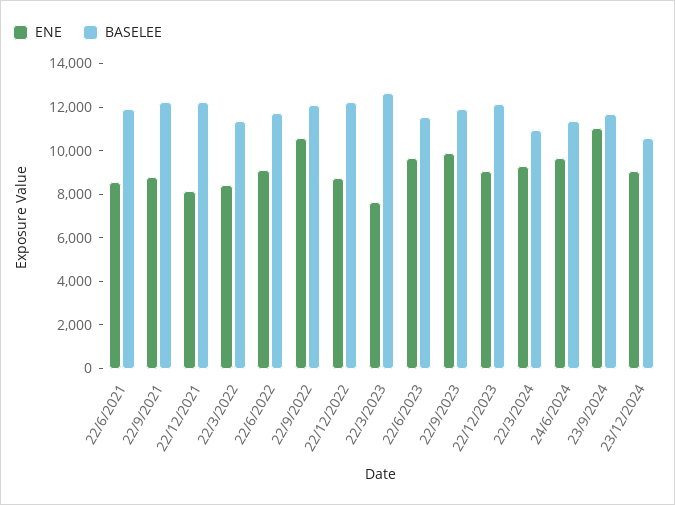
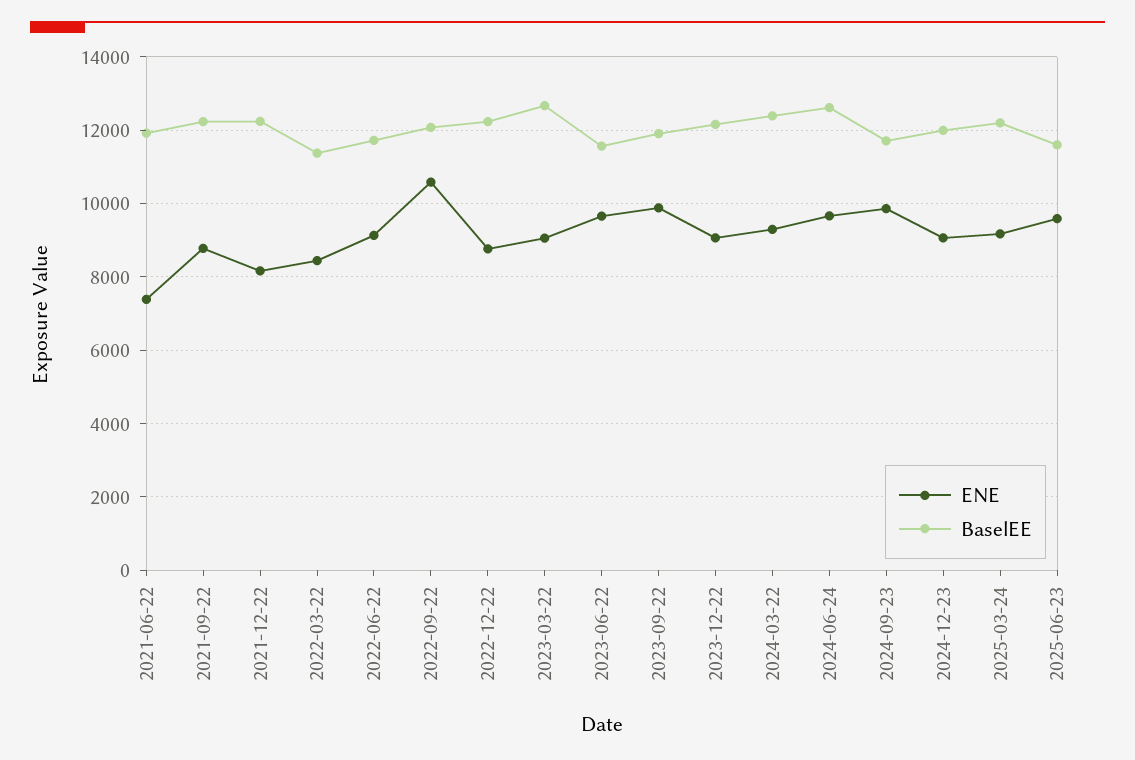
ENE, 22/6/2021: 8500 -> 7400
ENE, 22/3/2023: 7500 -> 9000
BASELEE, 22/3/2024: 11000 -> 12400
BASELEE, 24/6/2024: 11500 -> 12600
ENE, 23/9/2024: 11000 -> 9800
BASELEE, 23/12/2024: 10500 -> 12000
ENE, 2025-03-24: none -> 9200
BASELEE, 2025-03-24: none -> 12200
ENE, 2025-06-23: none -> 9600
BASELEE, 2025-06-23: none -> 11600

